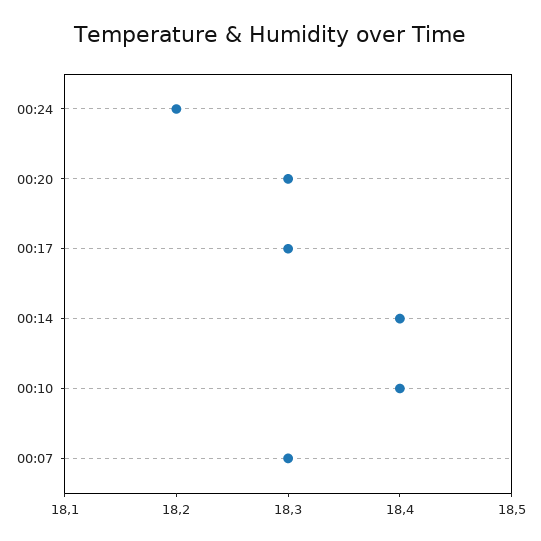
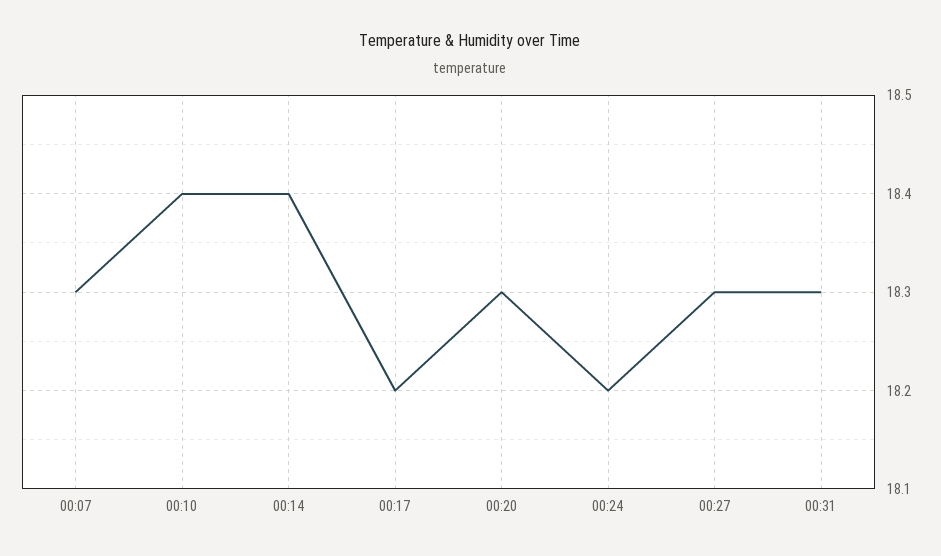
00:17: 18.3 -> 18.2
00:27: none -> 18.3
00:31: none -> 18.3

